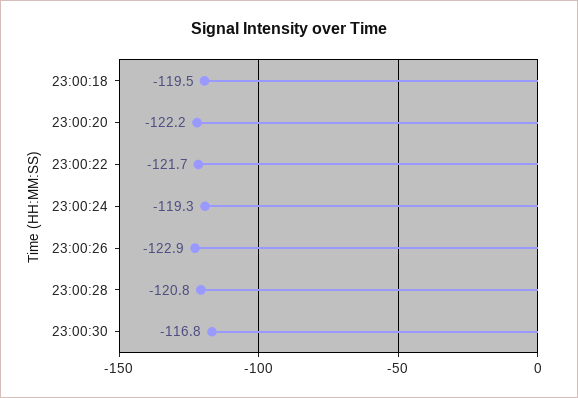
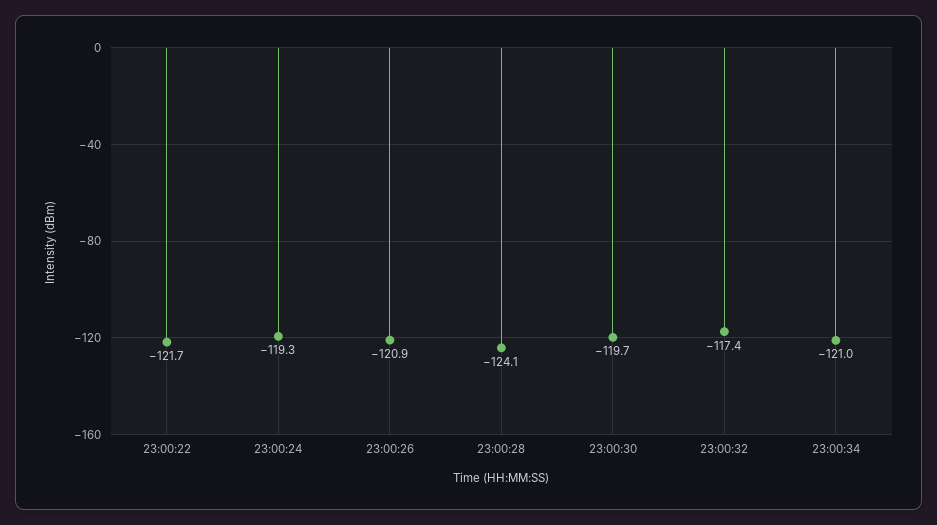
23:00:18: -119.5 -> none
23:00:20: -122.2 -> none
23:00:26: -122.9 -> -120.9
23:00:28: -120.8 -> -124.1
23:00:30: -116.8 -> -119.7
23:00:32: none -> -117.4
23:00:34: none -> -121

